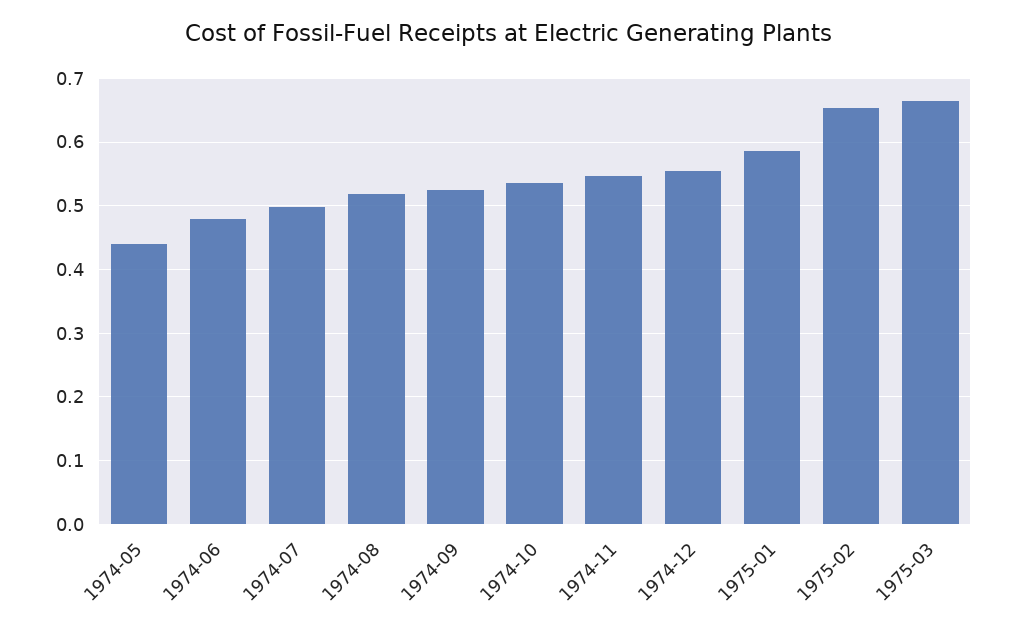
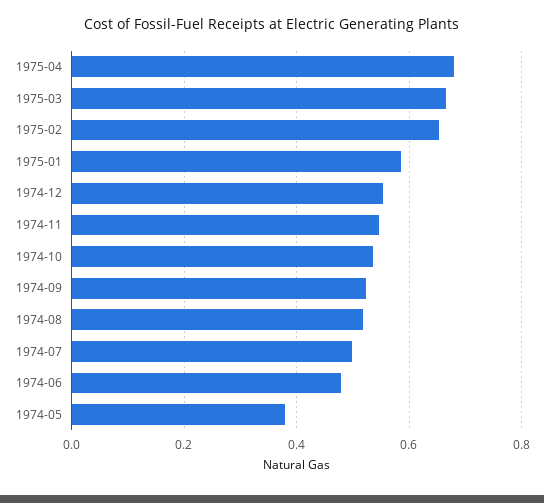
1974-05: 0.44 -> 0.38
1975-04: none -> 0.68

